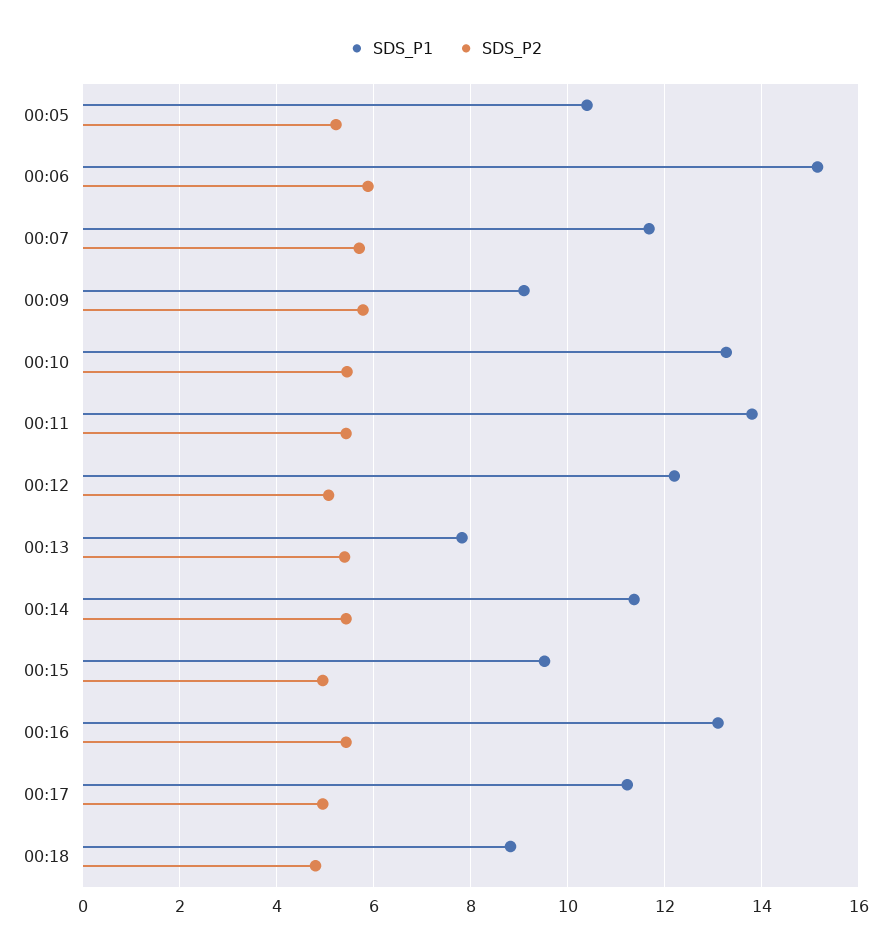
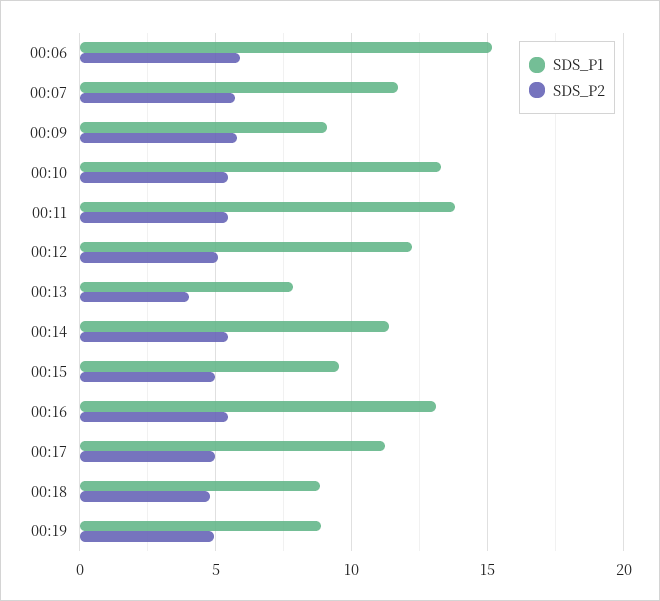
SDS_P1, 00:05: 10.4 -> none
SDS_P2, 00:05: 5.2 -> none
SDS_P2, 00:13: 5.4 -> 4
SDS_P1, 00:19: none -> 9
SDS_P2, 00:19: none -> 5

